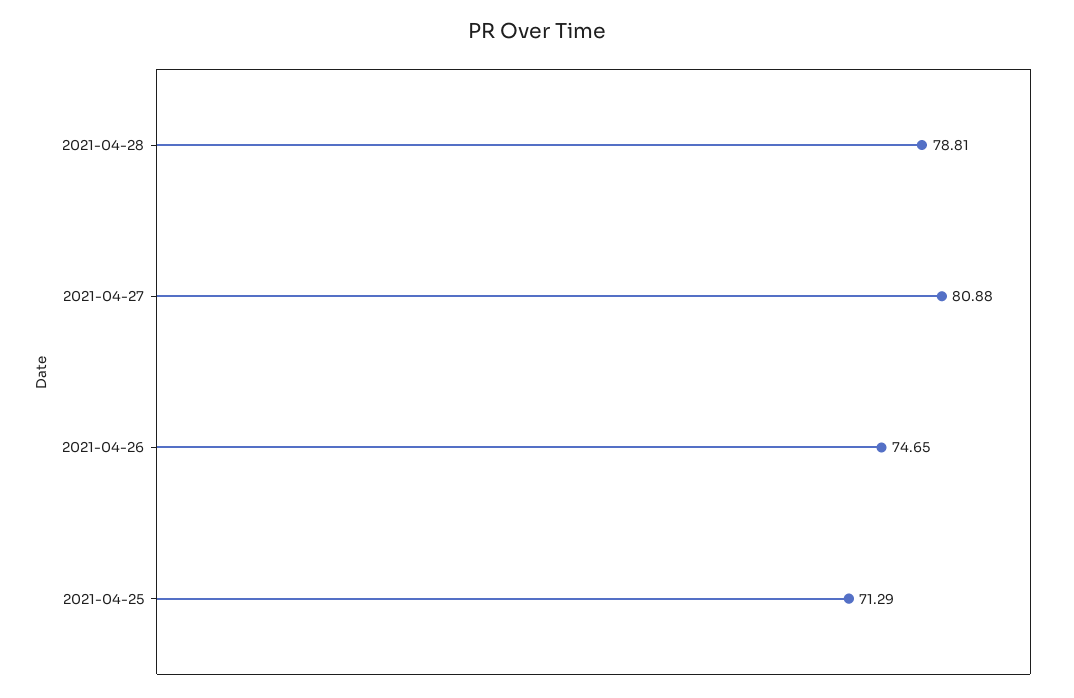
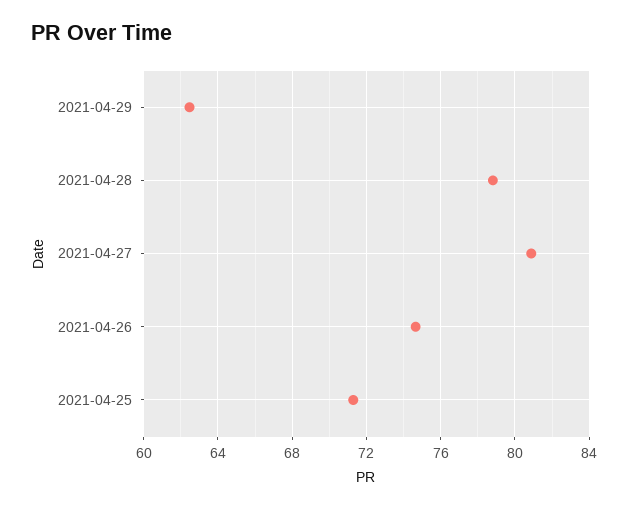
2021-04-29: none -> 62.5

